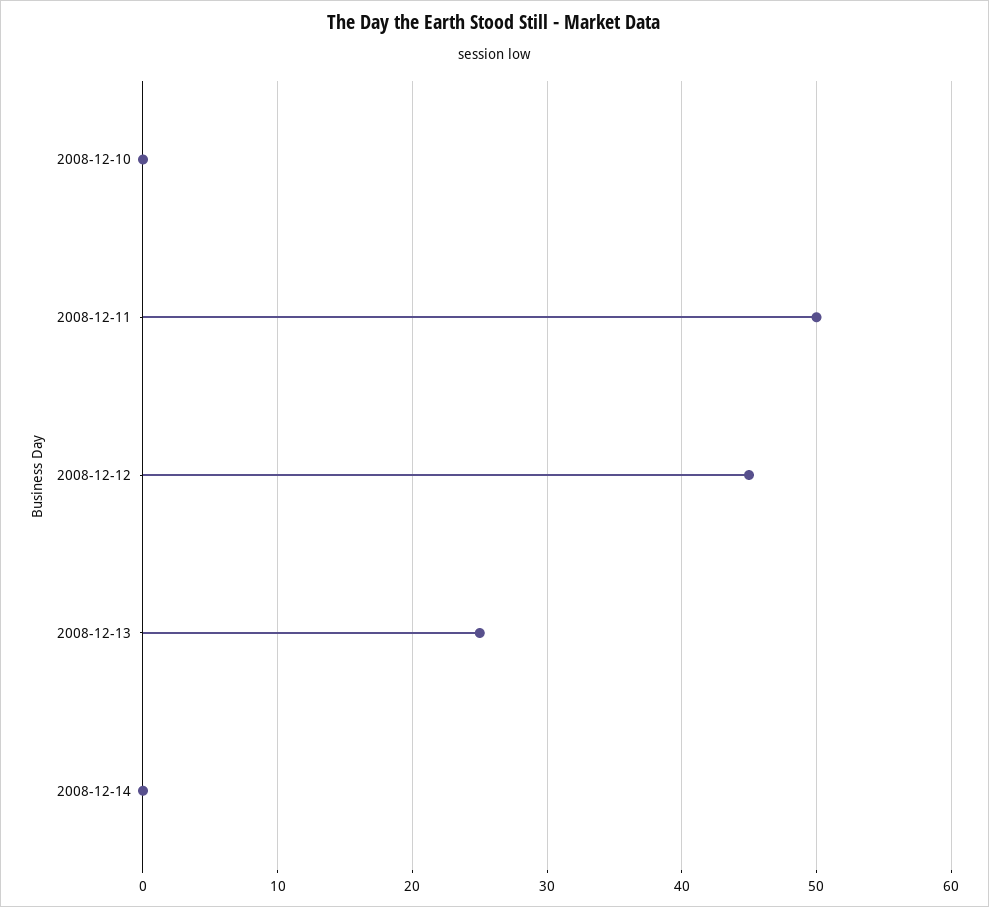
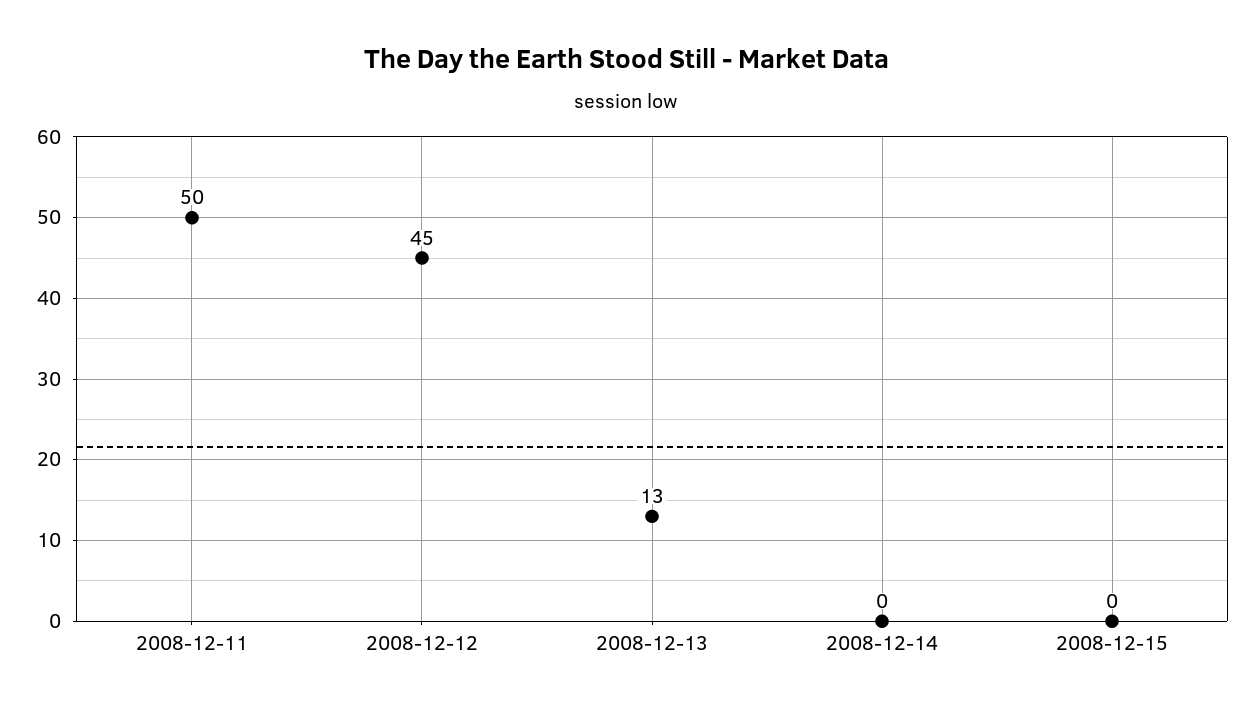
2008-12-10: 0 -> none
2008-12-13: 25 -> 13
2008-12-15: none -> 0

